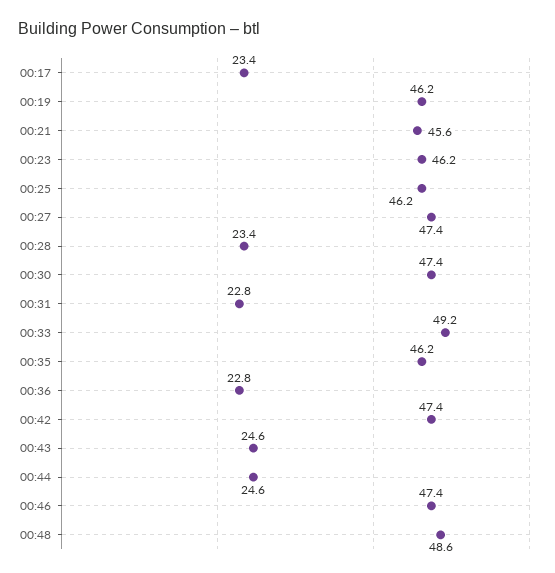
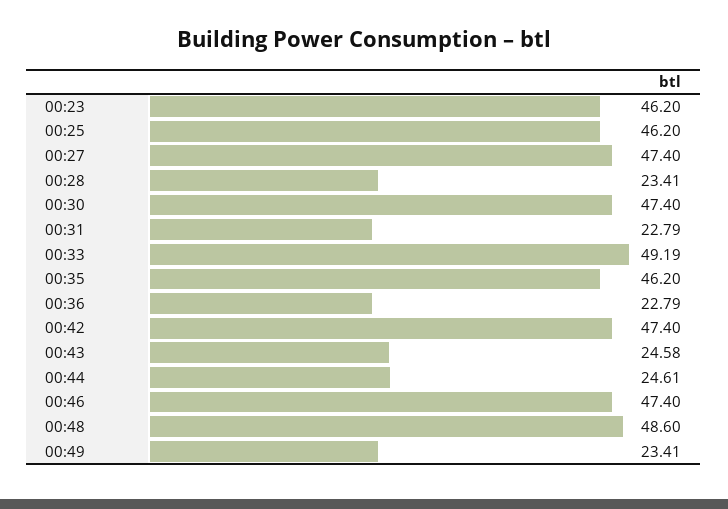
00:17: 23.4 -> none
00:19: 46.2 -> none
00:21: 45.6 -> none
00:49: none -> 23.41

